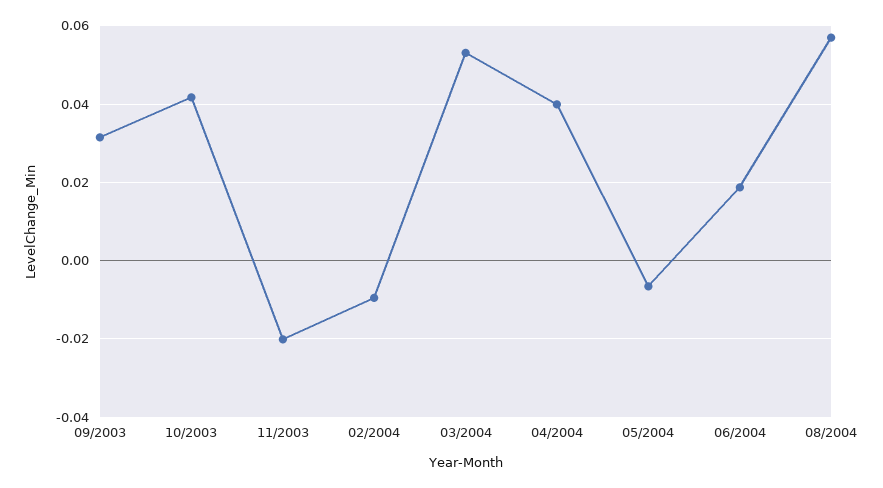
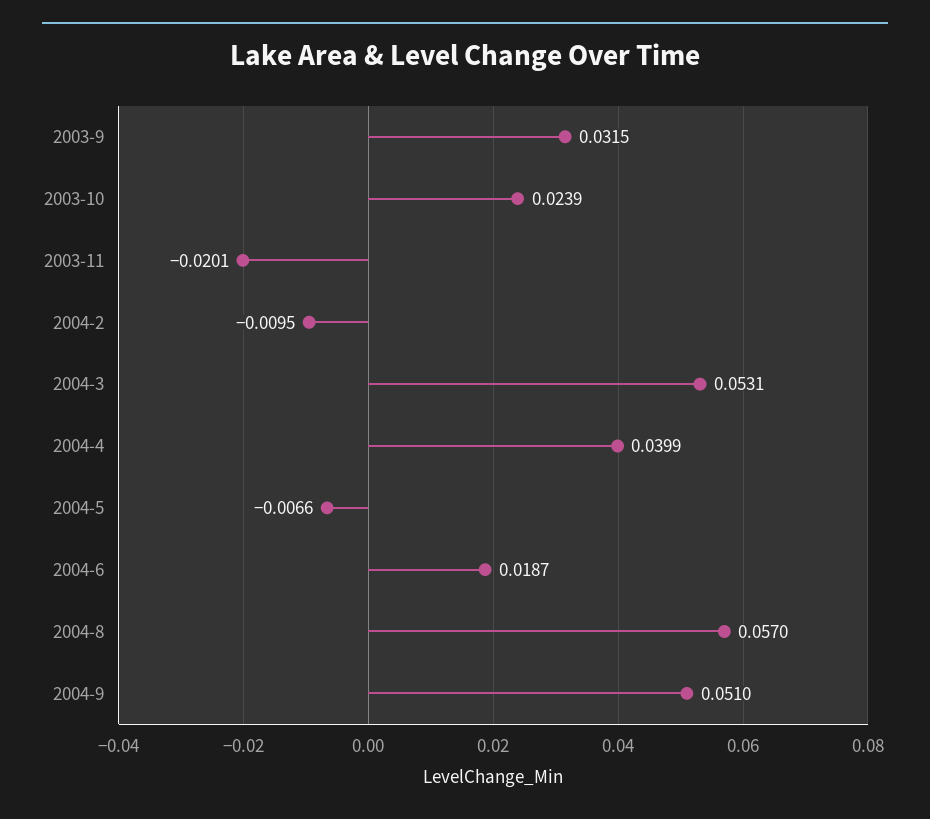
10/2003: 0.042 -> 0.0239
2004-9: none -> 0.051

